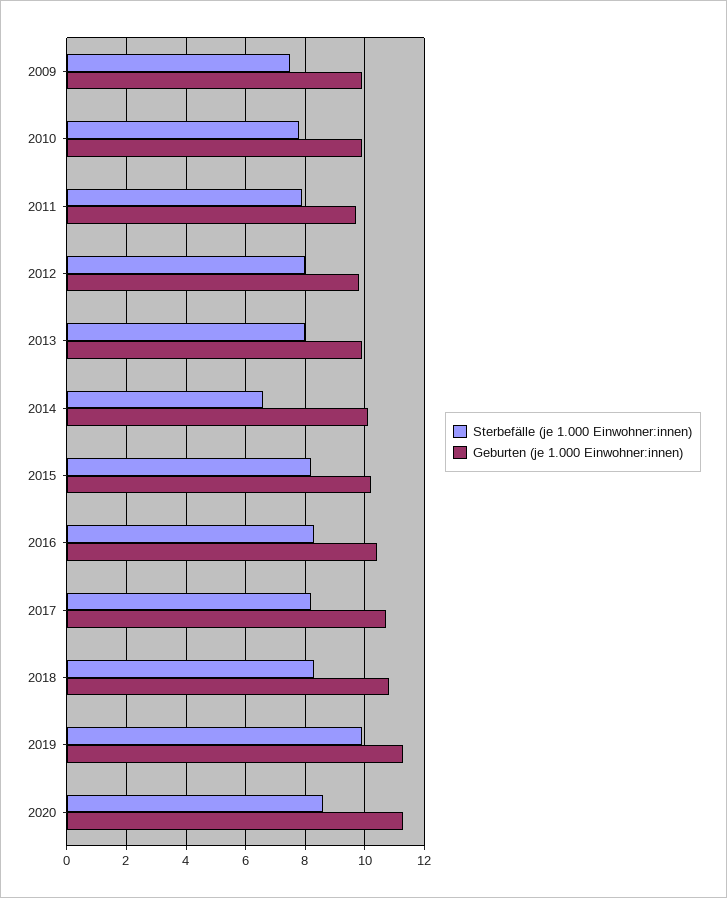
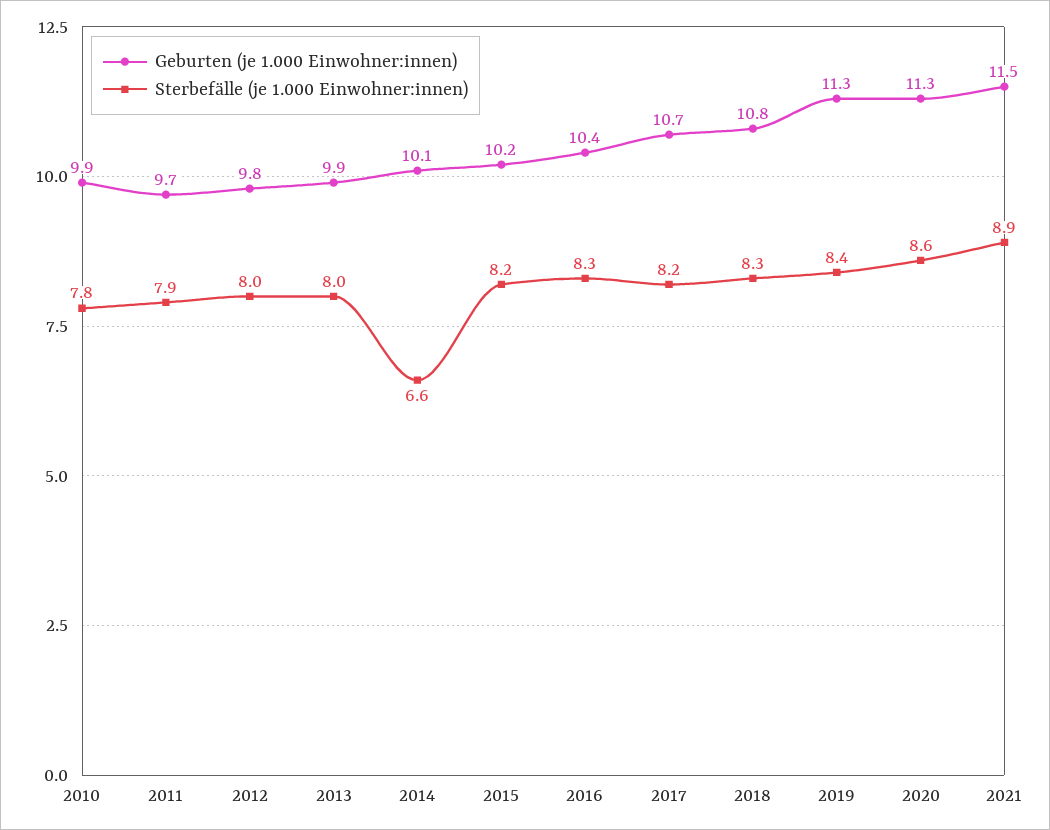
Sterbefälle (je 1.000 Einwohner:innen), 2009: 7.5 -> none
Geburten (je 1.000 Einwohner:innen), 2009: 10 -> none
Sterbefälle (je 1.000 Einwohner:innen), 2019: 10 -> 8.4
Geburten (je 1.000 Einwohner:innen), 2021: none -> 11.5
Sterbefälle (je 1.000 Einwohner:innen), 2021: none -> 8.9

